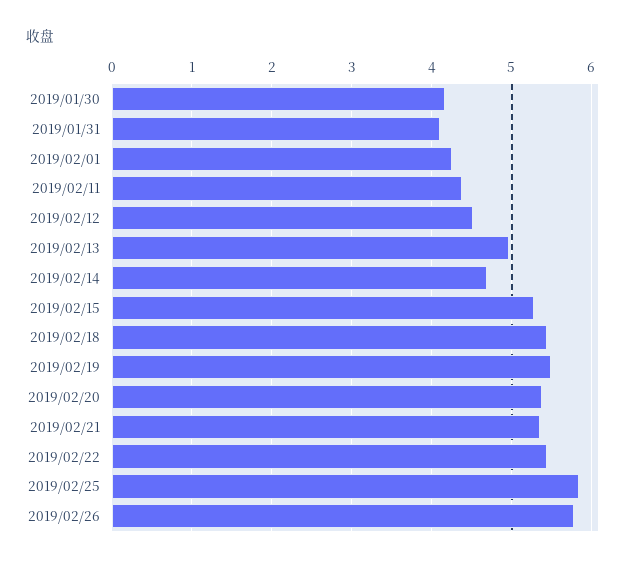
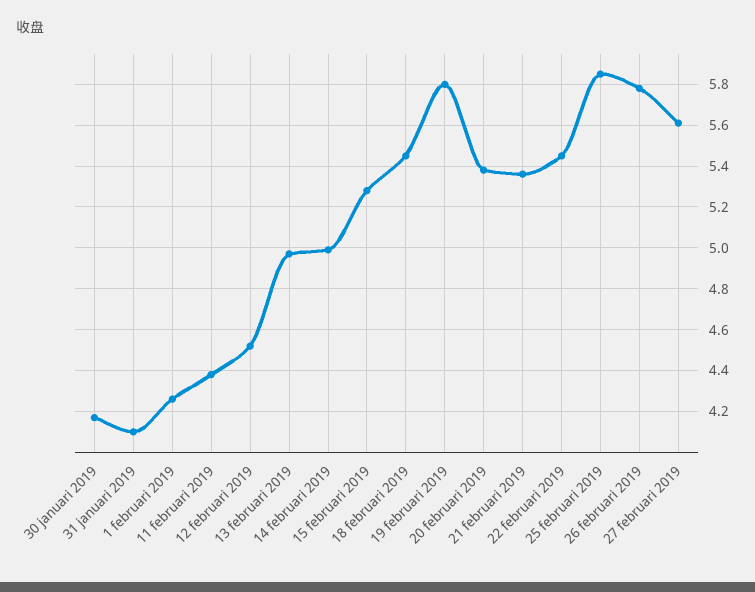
2019/02/14: 4.7 -> 5
2019/02/19: 5.5 -> 5.8
27 februari 2019: none -> 5.6

